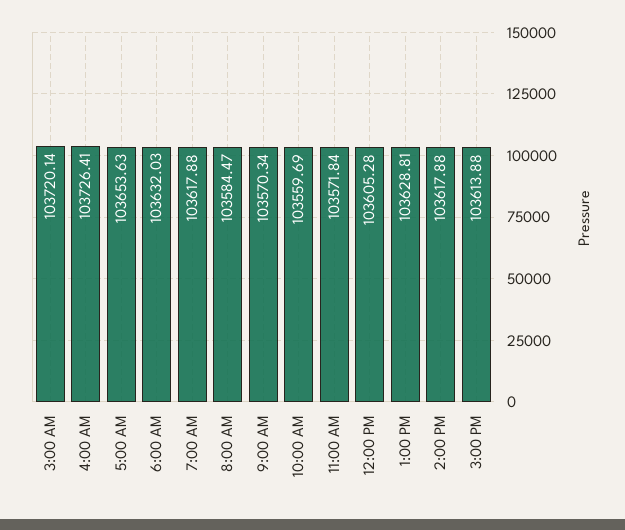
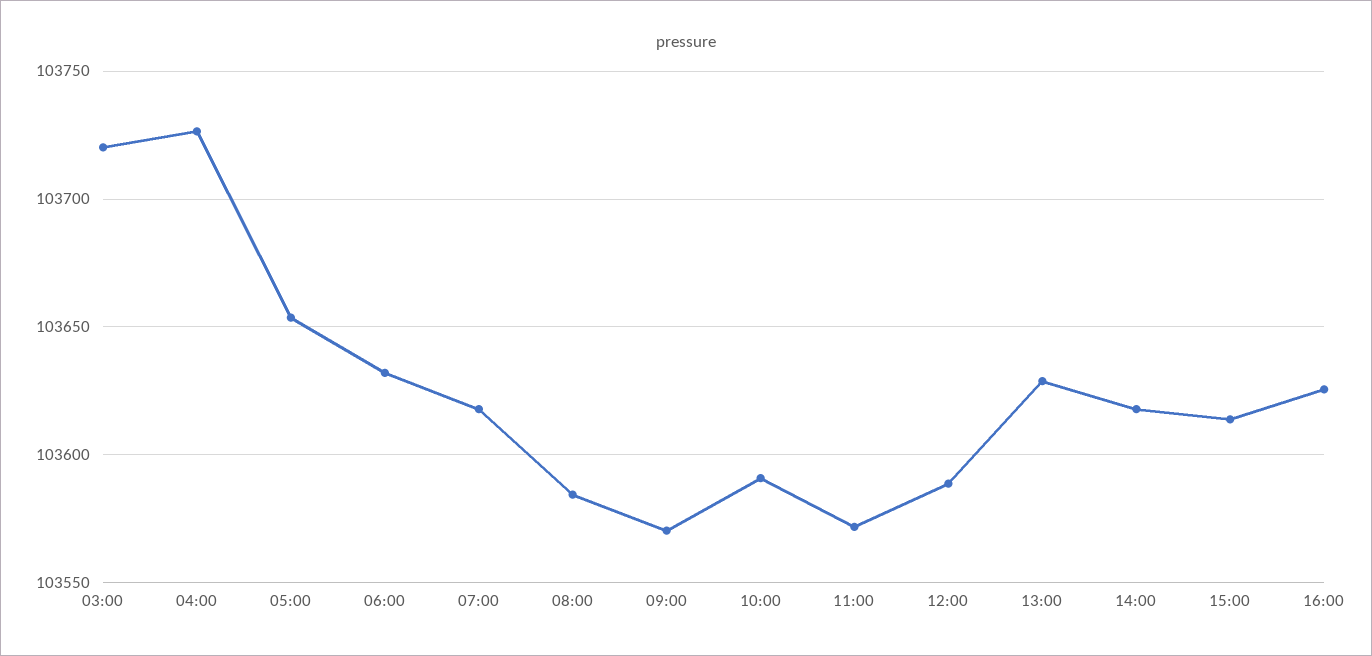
10:00 AM: 103559.69 -> 103590
12:00 PM: 103605.28 -> 103590
16:00: none -> 103625

